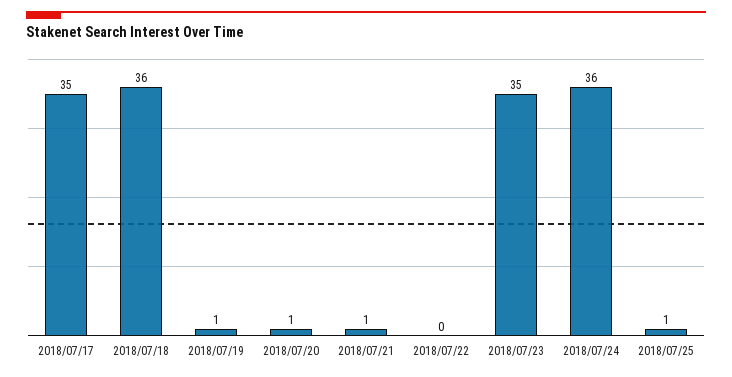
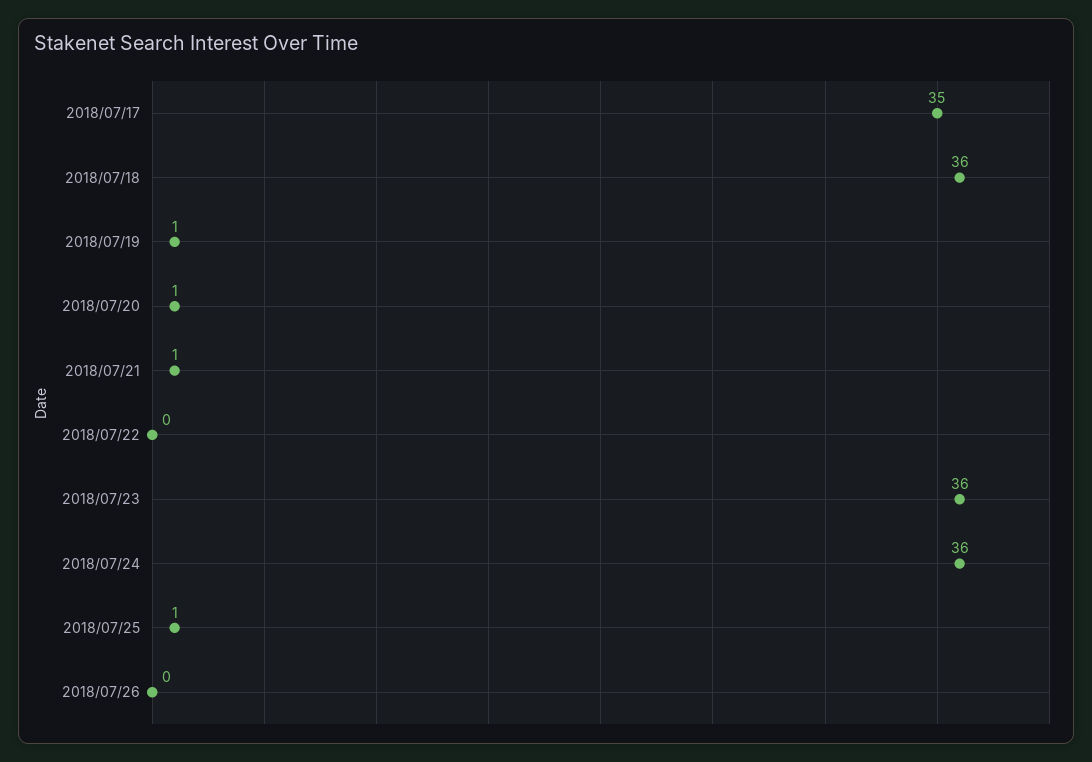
2018/07/23: 35 -> 36
2018/07/26: none -> 0

